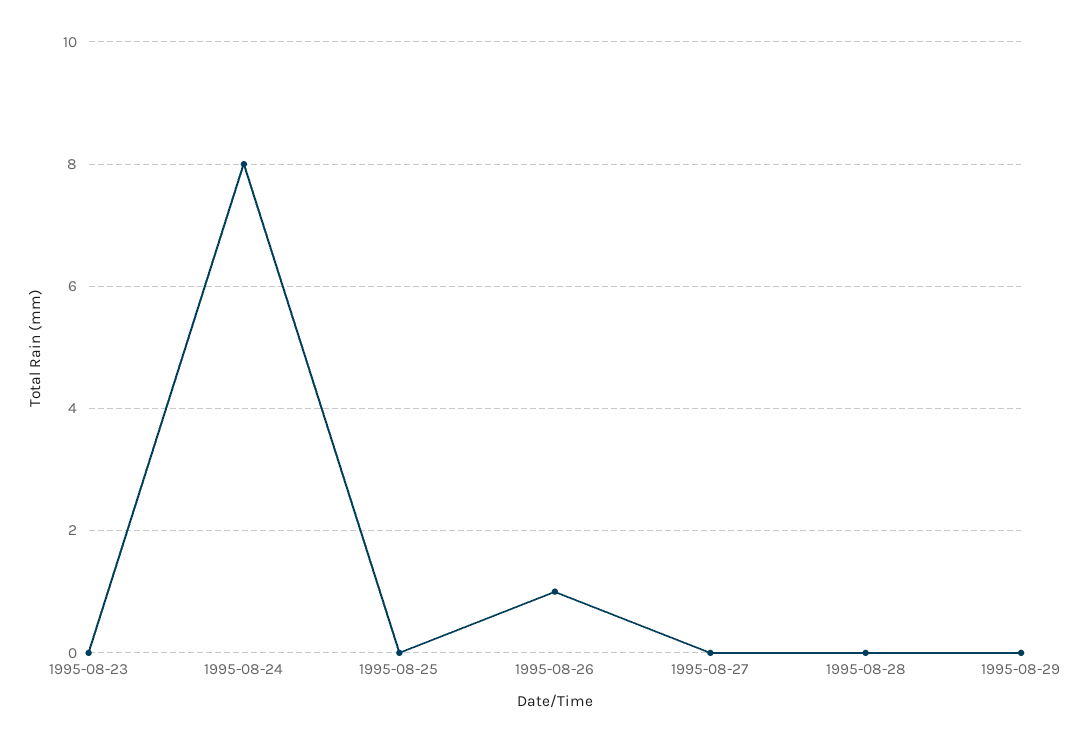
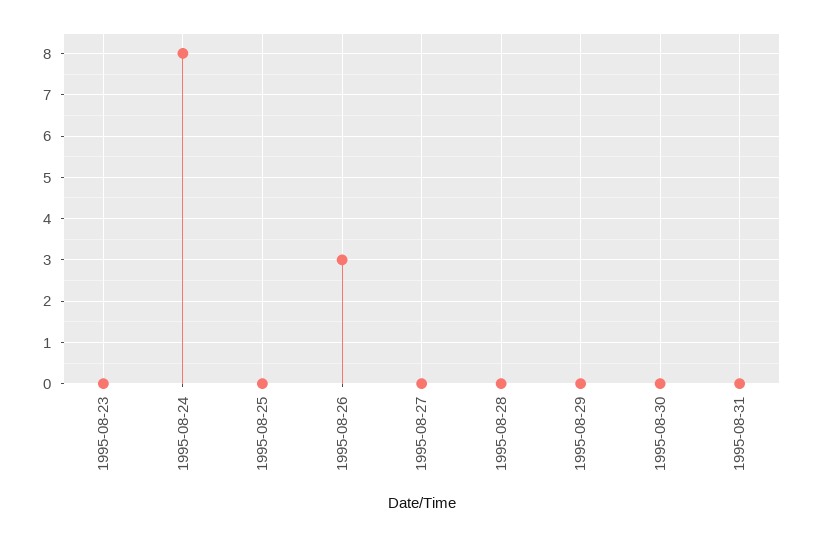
1995-08-26: 1 -> 3
1995-08-30: none -> 0
1995-08-31: none -> 0

